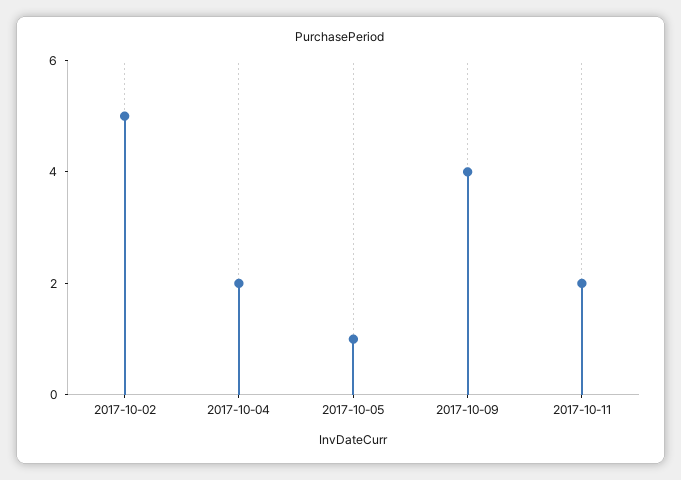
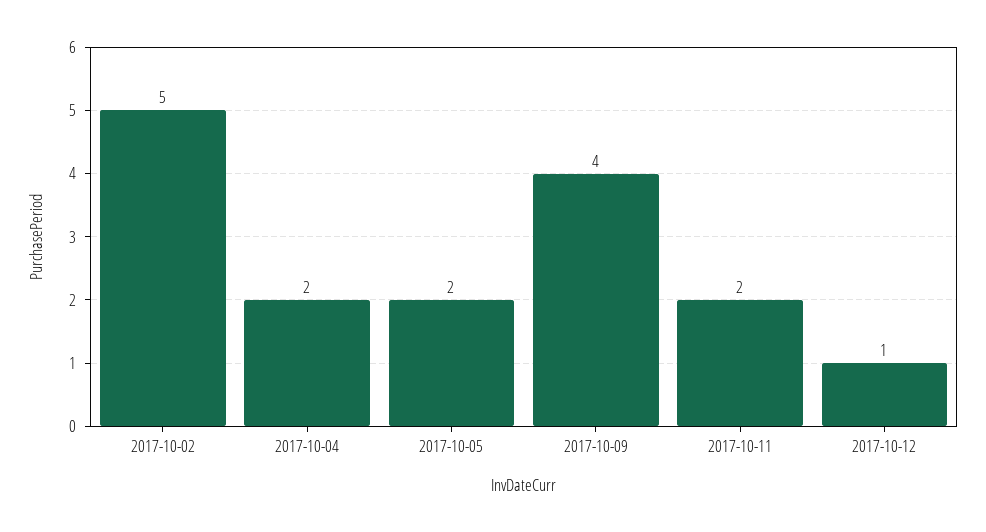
2017-10-05: 1 -> 2
2017-10-12: none -> 1

